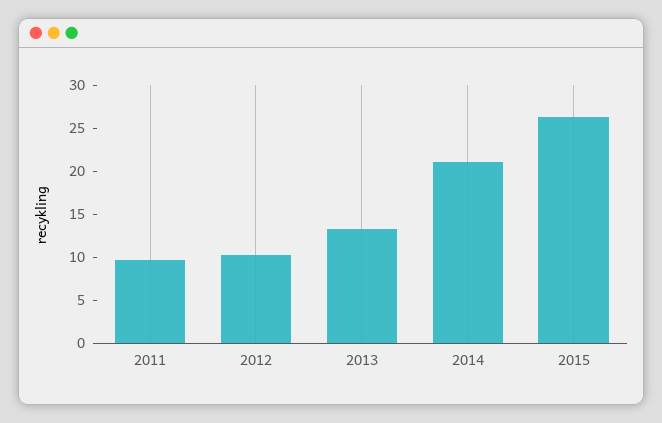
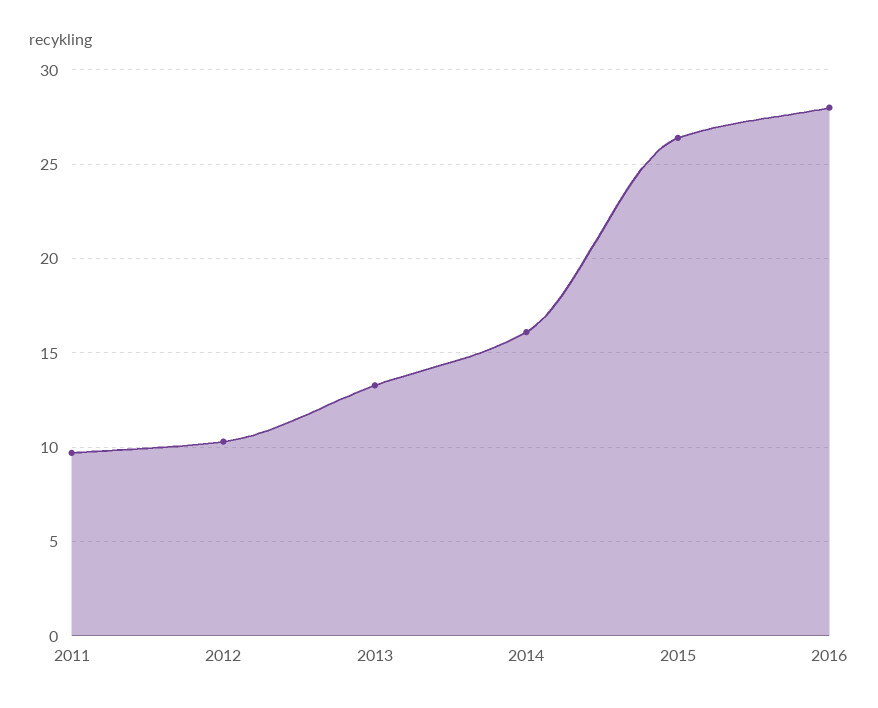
2014: 21 -> 16
2016: none -> 28

